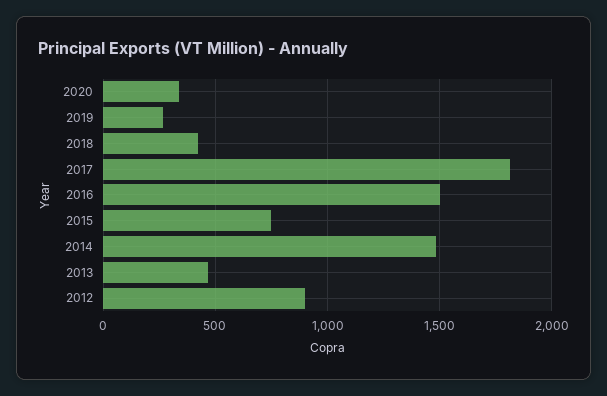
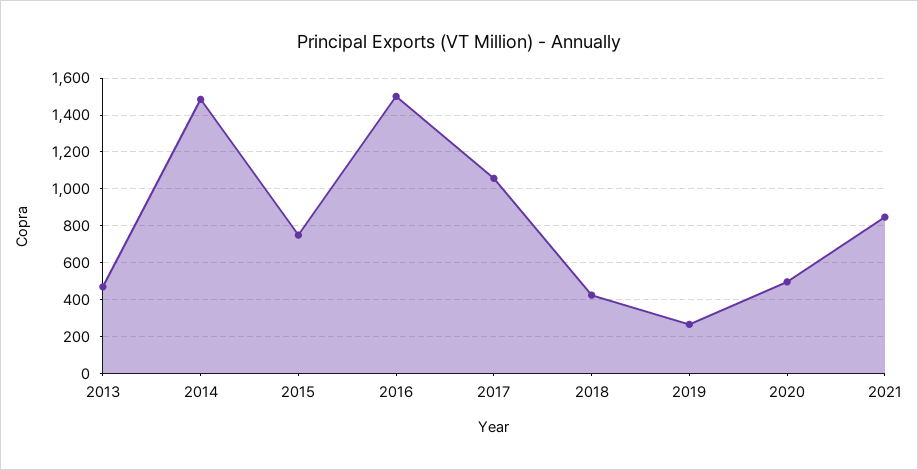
2020: 350 -> 500
2017: 1800 -> 1050
2012: 900 -> none
2021: none -> 850

